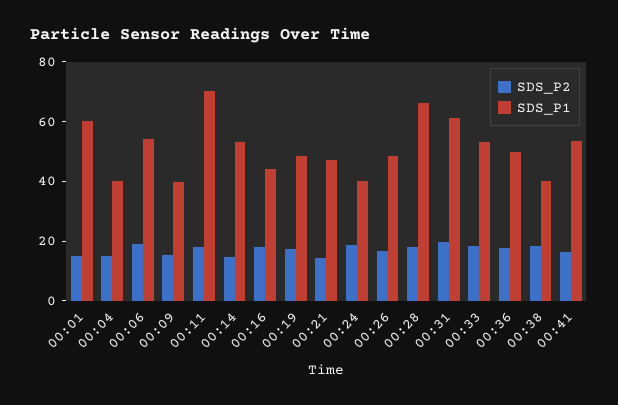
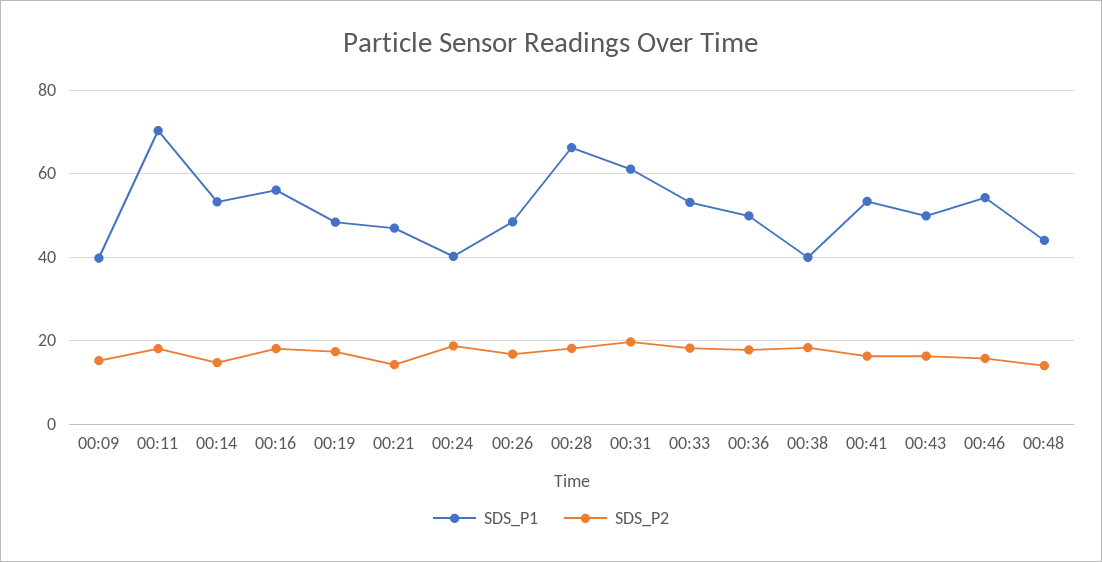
SDS_P2, 00:01: 15 -> none
SDS_P1, 00:01: 60 -> none
SDS_P2, 00:04: 15 -> none
SDS_P1, 00:04: 40 -> none
SDS_P2, 00:06: 20 -> none
SDS_P1, 00:06: 55 -> none
SDS_P1, 00:16: 45 -> 56
SDS_P1, 00:43: none -> 50
SDS_P2, 00:43: none -> 16
SDS_P1, 00:46: none -> 54
SDS_P2, 00:46: none -> 16
SDS_P1, 00:48: none -> 44
SDS_P2, 00:48: none -> 14

